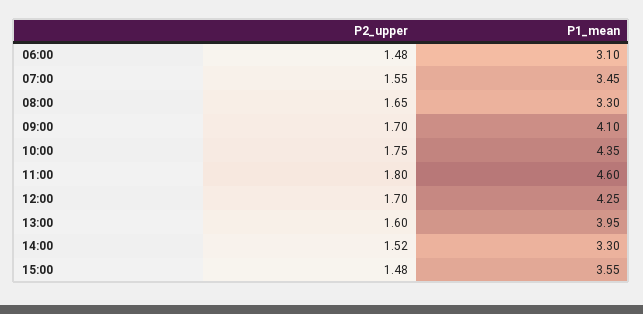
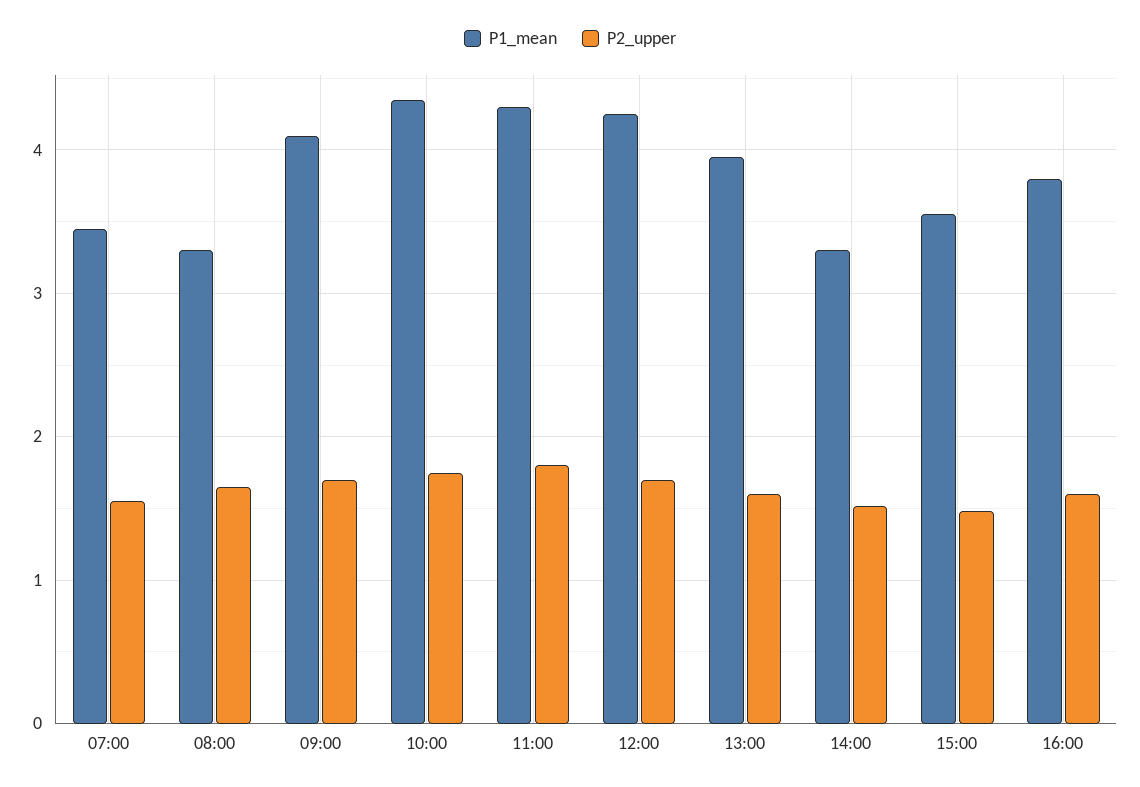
P2_upper, 06:00: 1.48 -> none
P1_mean, 06:00: 3.1 -> none
P1_mean, 11:00: 4.6 -> 4.3
P1_mean, 16:00: none -> 3.8
P2_upper, 16:00: none -> 1.6

